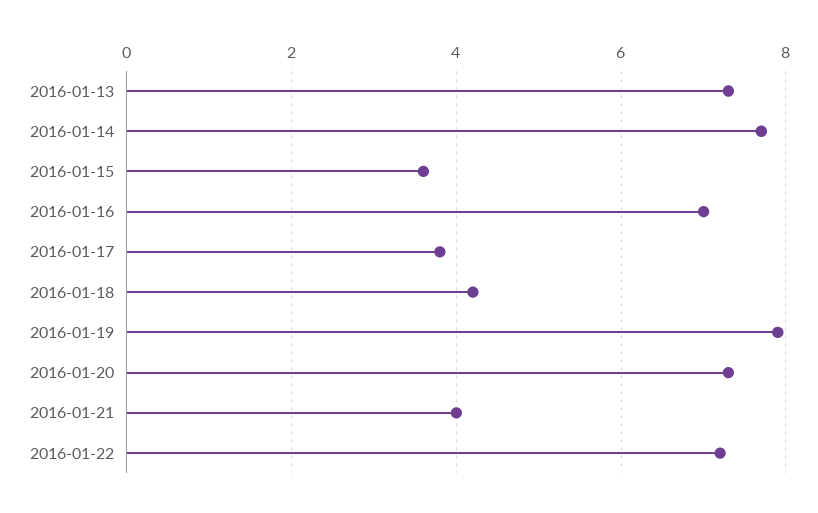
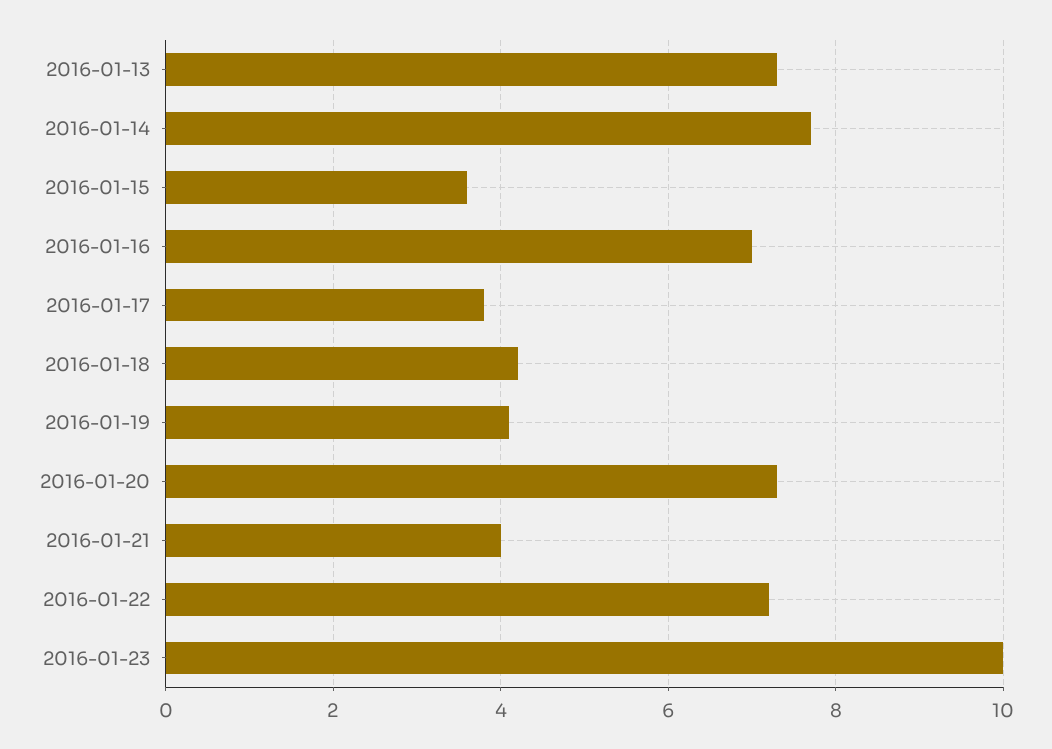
2016-01-19: 8 -> 4
2016-01-23: none -> 10

